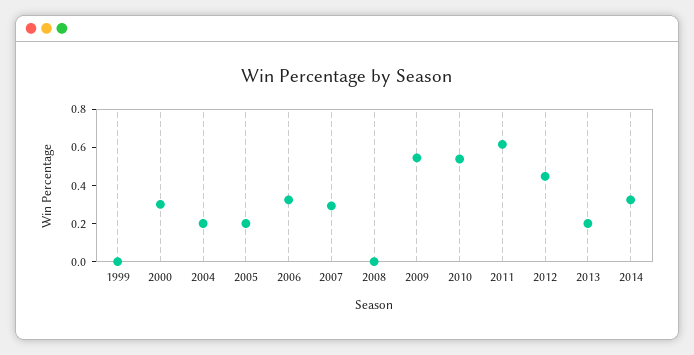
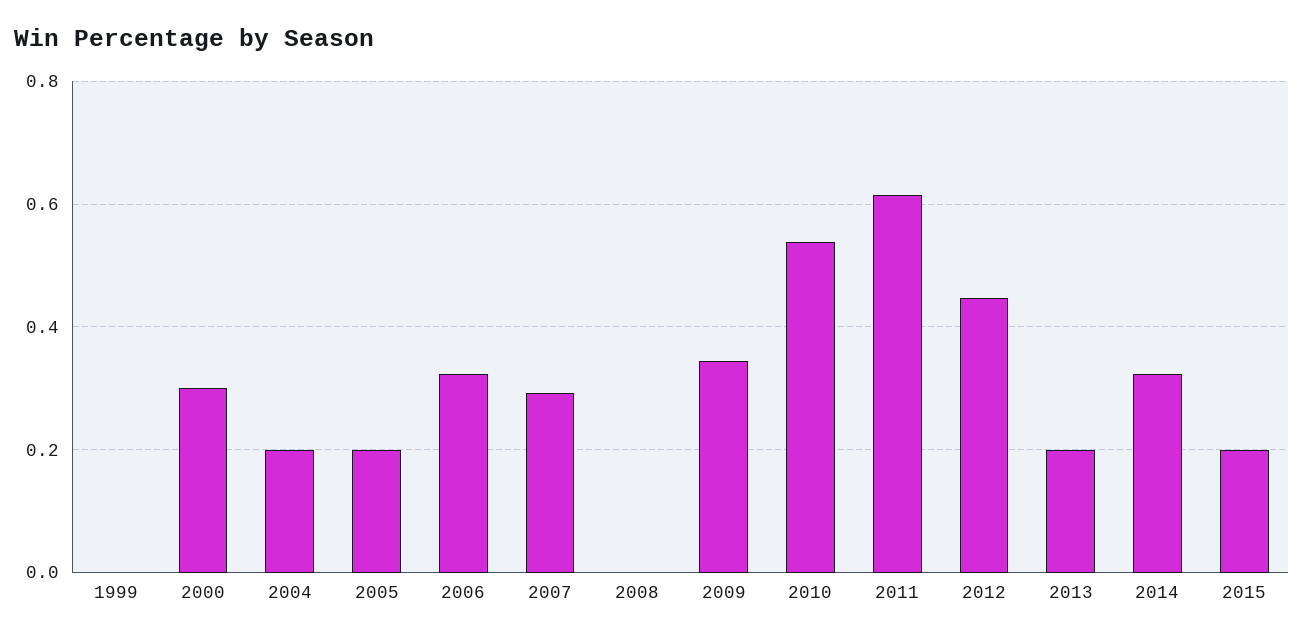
2009: 0.55 -> 0.34
2015: none -> 0.2

